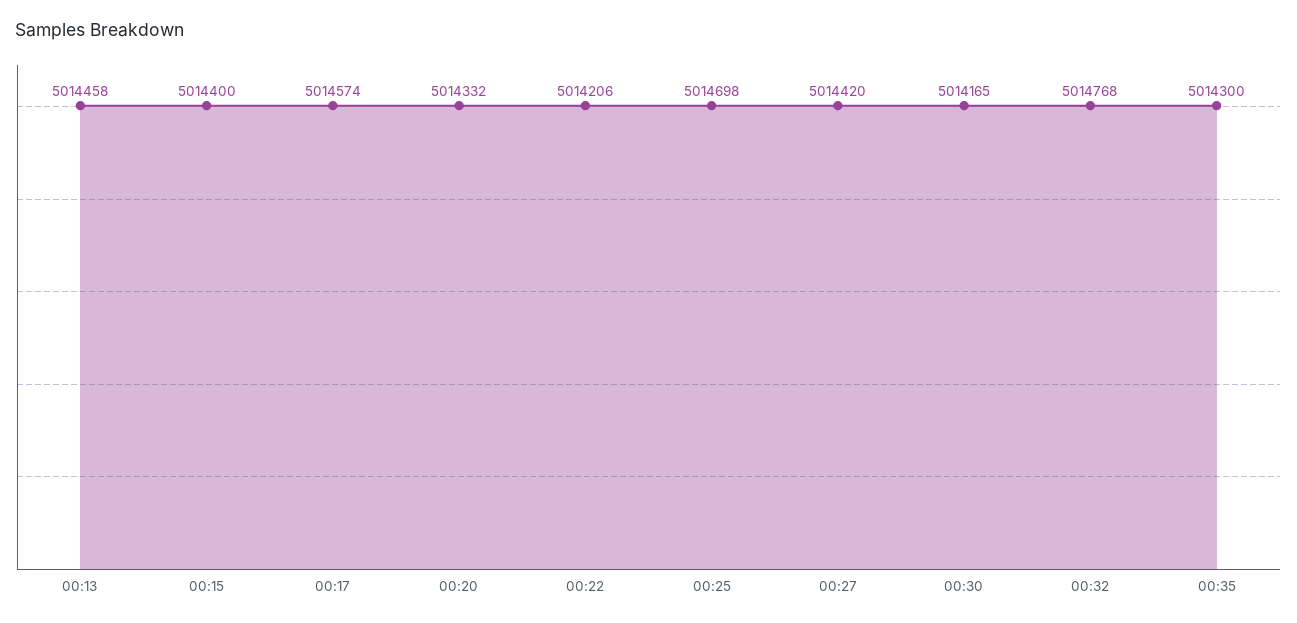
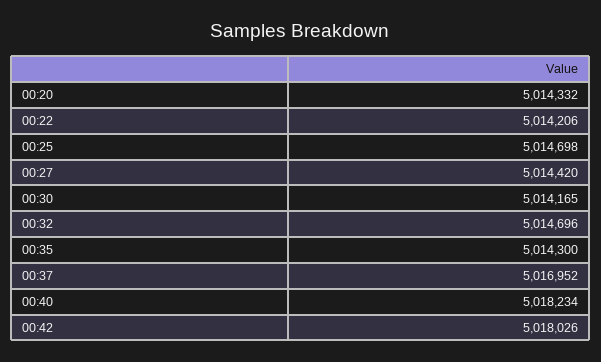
00:13: 5014458 -> none
00:15: 5014400 -> none
00:17: 5014574 -> none
00:32: 5014768 -> 5014696
00:37: none -> 5016952
00:40: none -> 5018234
00:42: none -> 5018026

